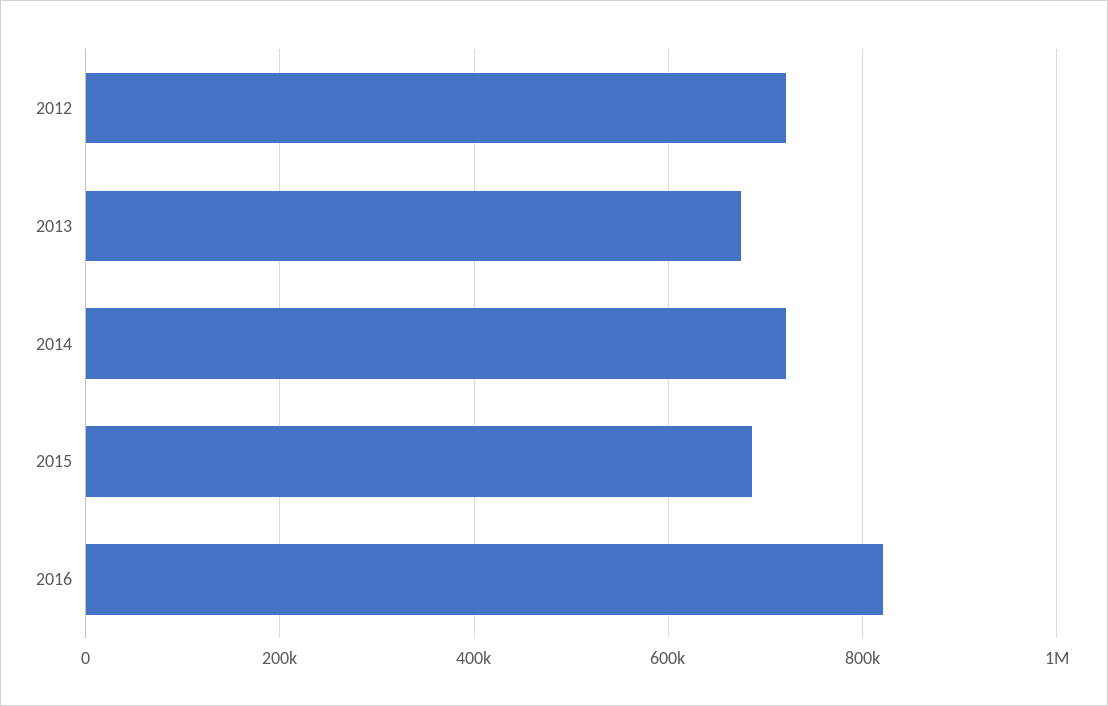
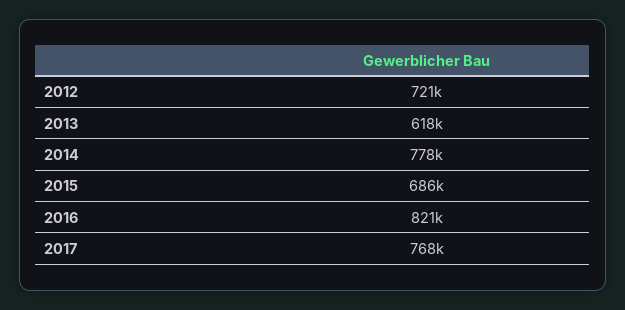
2013: 680000 -> 618000
2014: 720000 -> 778000
2017: none -> 768000

